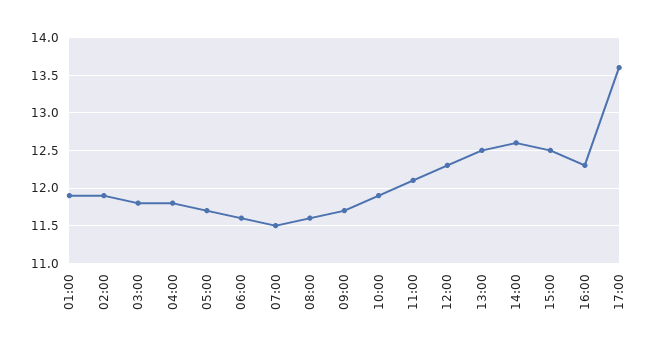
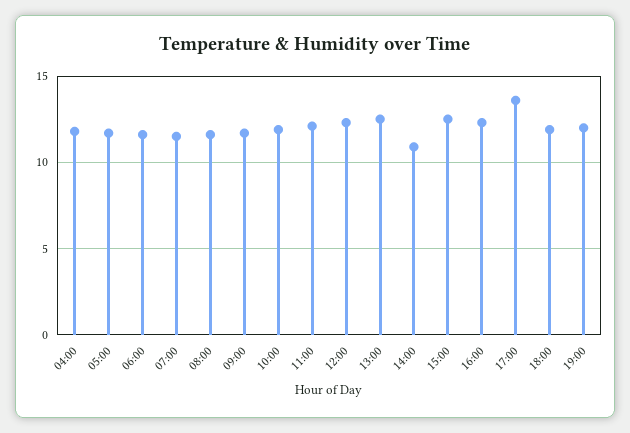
01:00: 11.9 -> none
02:00: 11.9 -> none
03:00: 11.8 -> none
14:00: 12.6 -> 11
18:00: none -> 12
19:00: none -> 12

